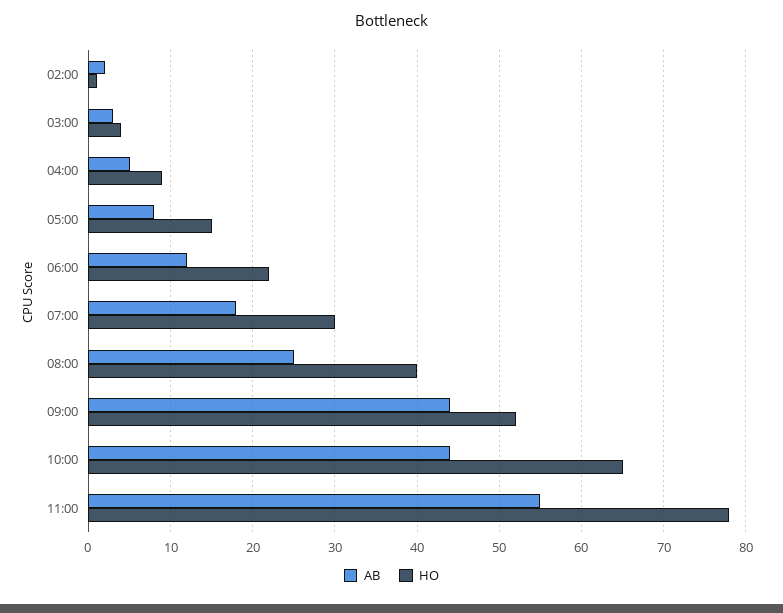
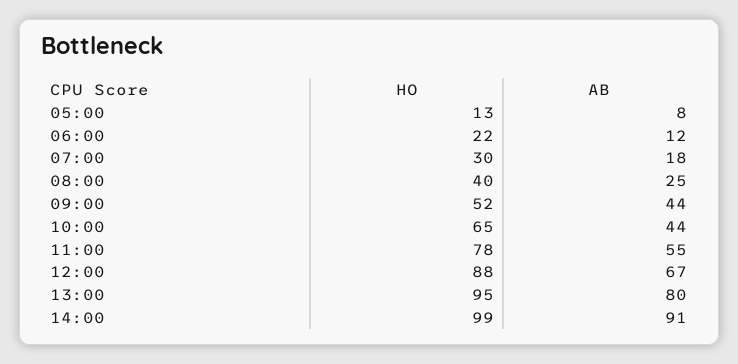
AB, 02:00: 2 -> none
HO, 02:00: 1 -> none
AB, 03:00: 3 -> none
HO, 03:00: 4 -> none
AB, 04:00: 5 -> none
HO, 04:00: 9 -> none
HO, 05:00: 15 -> 13
HO, 12:00: none -> 88
AB, 12:00: none -> 67
HO, 13:00: none -> 95
AB, 13:00: none -> 80
HO, 14:00: none -> 99
AB, 14:00: none -> 91

